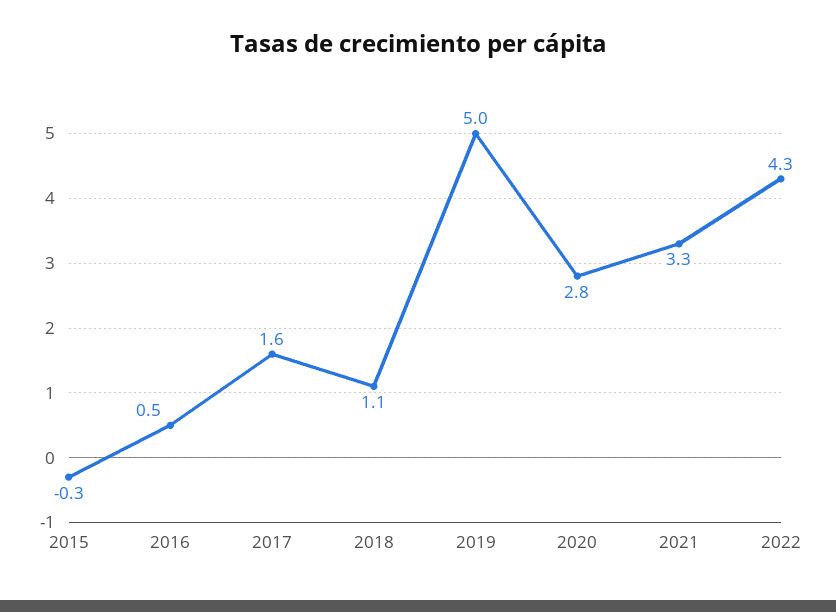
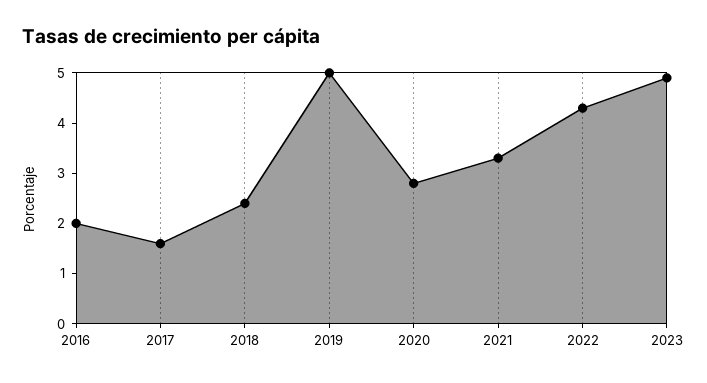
2015: -0.3 -> none
2016: 0.5 -> 2
2018: 1.1 -> 2.5
2023: none -> 5

